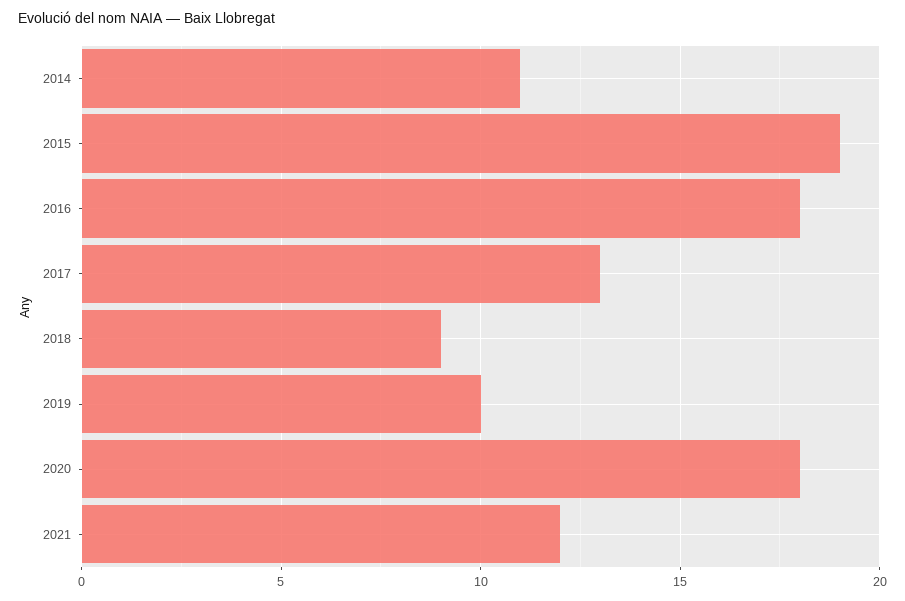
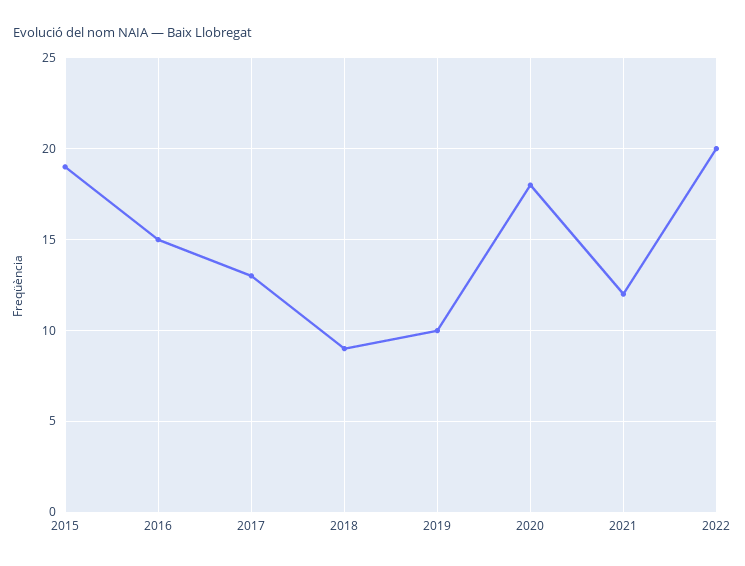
2014: 11 -> none
2016: 18 -> 15
2022: none -> 20

